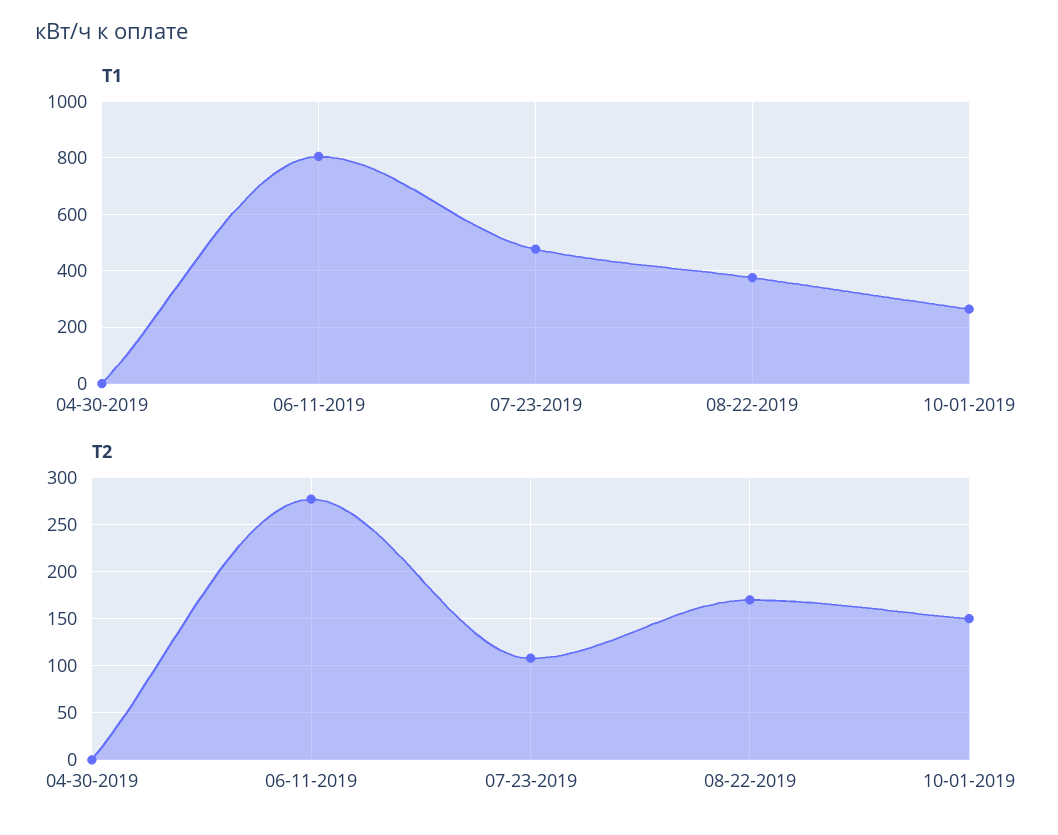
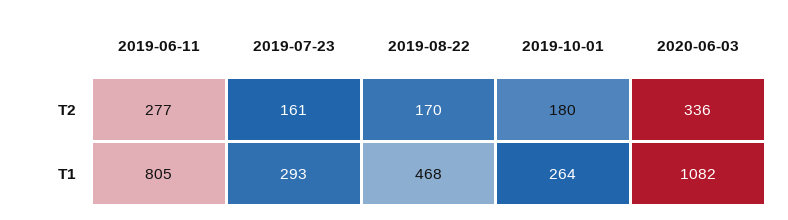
T1, 04-30-2019: 0 -> none
T1, 07-23-2019: 475 -> 293
T1, 08-22-2019: 375 -> 468
T2, 04-30-2019: 0 -> none
T2, 07-23-2019: 110 -> 161
T2, 10-01-2019: 150 -> 180
T2, 2020-06-03: none -> 336
T1, 2020-06-03: none -> 1082

